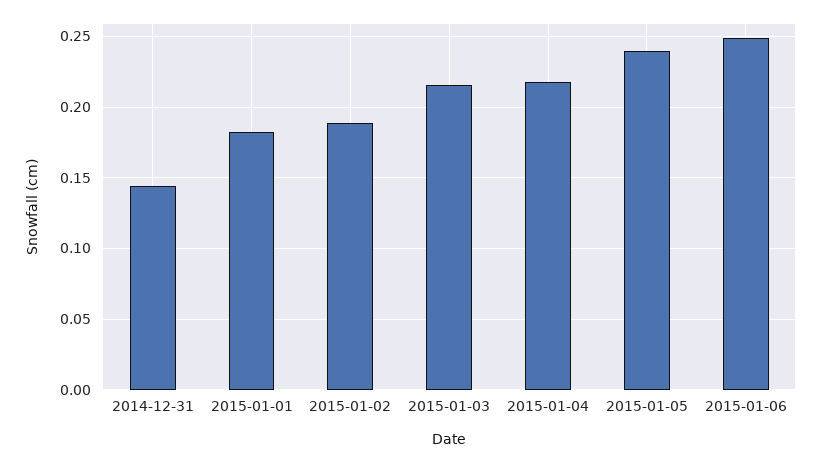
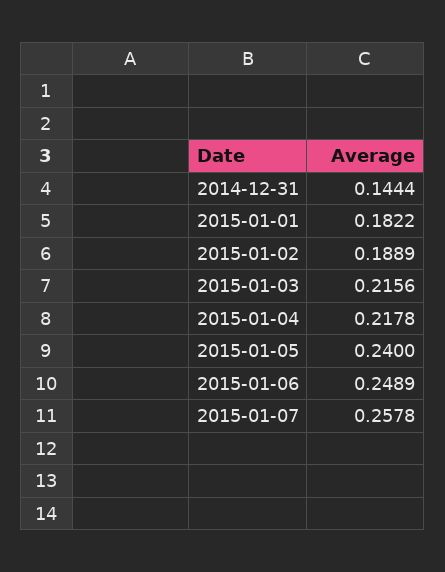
2015-01-07: none -> 0.2578

